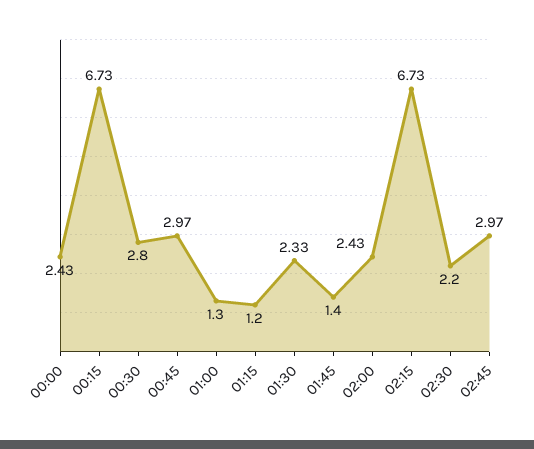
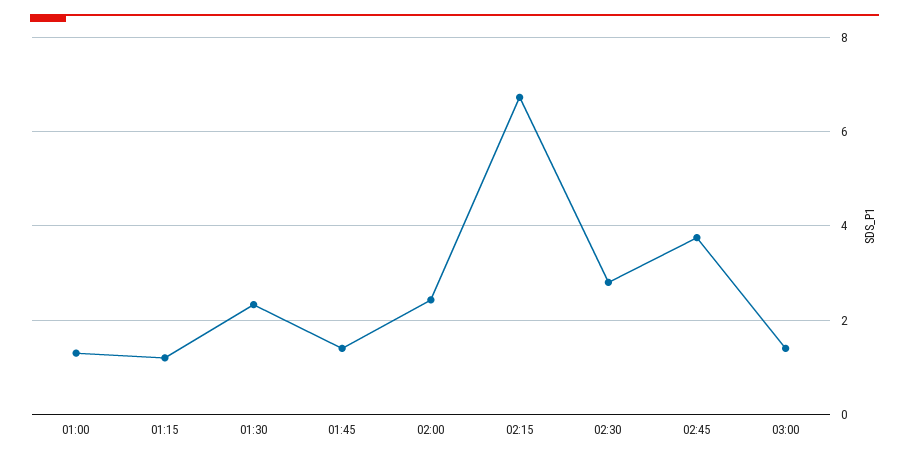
00:00: 2.43 -> none
00:15: 6.73 -> none
00:30: 2.8 -> none
00:45: 2.97 -> none
02:30: 2.2 -> 2.8
02:45: 2.97 -> 3.8
03:00: none -> 1.4

